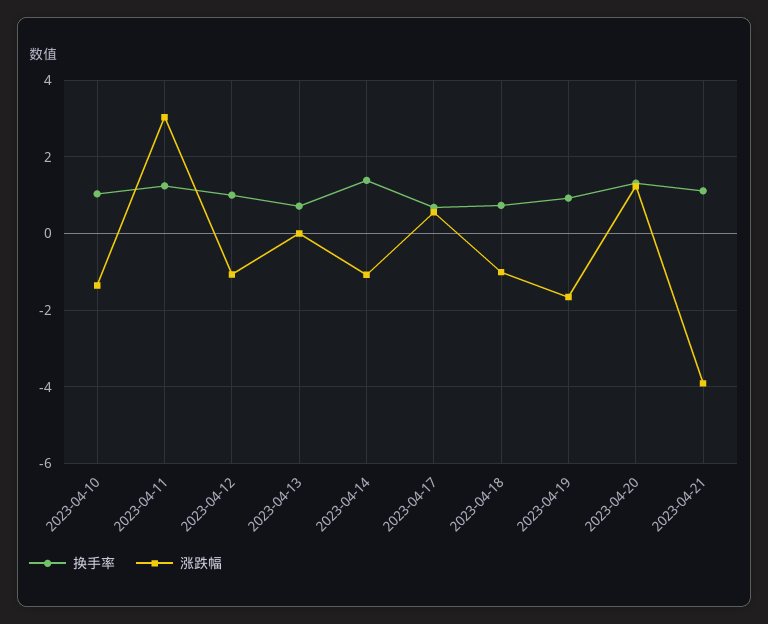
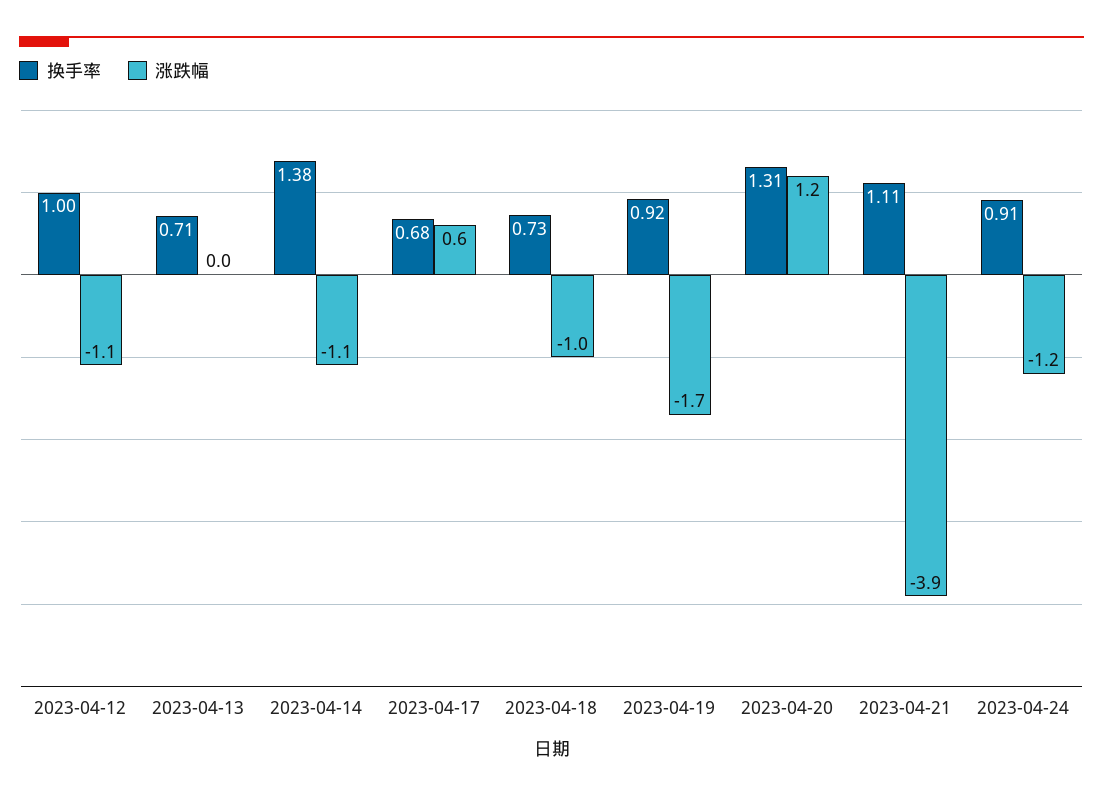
换手率, 2023-04-10: 1 -> none
涨跌幅, 2023-04-10: -1.4 -> none
换手率, 2023-04-11: 1.2 -> none
涨跌幅, 2023-04-11: 3 -> none
换手率, 2023-04-24: none -> 0.91
涨跌幅, 2023-04-24: none -> -1.2

